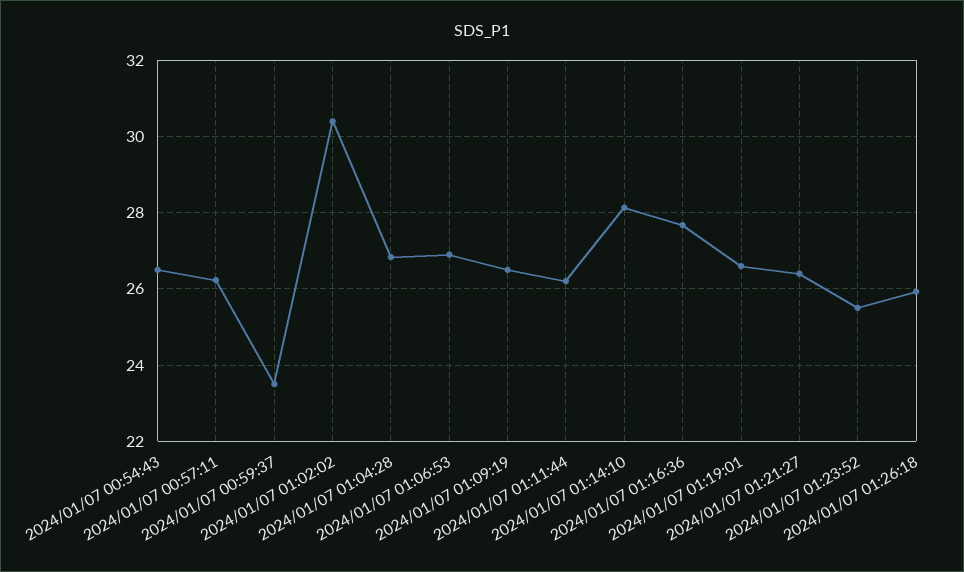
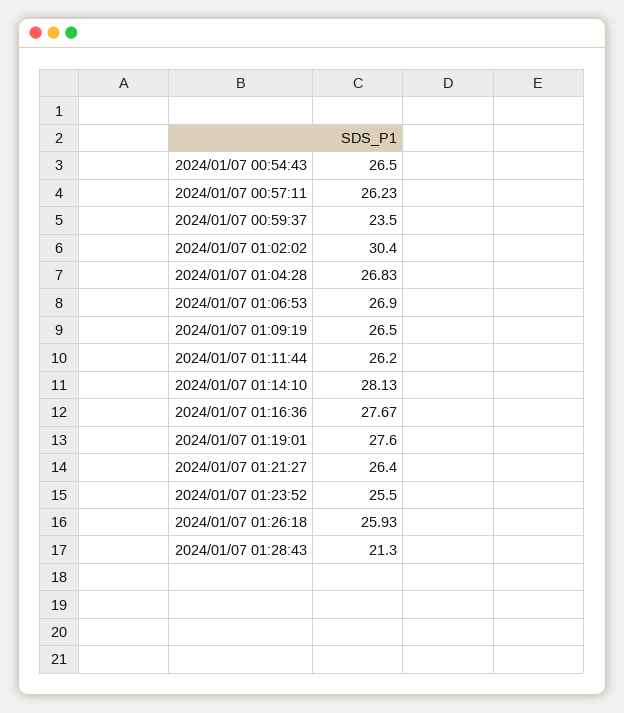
2024/01/07 01:19:01: 26.6 -> 27.6
2024/01/07 01:28:43: none -> 21.3

